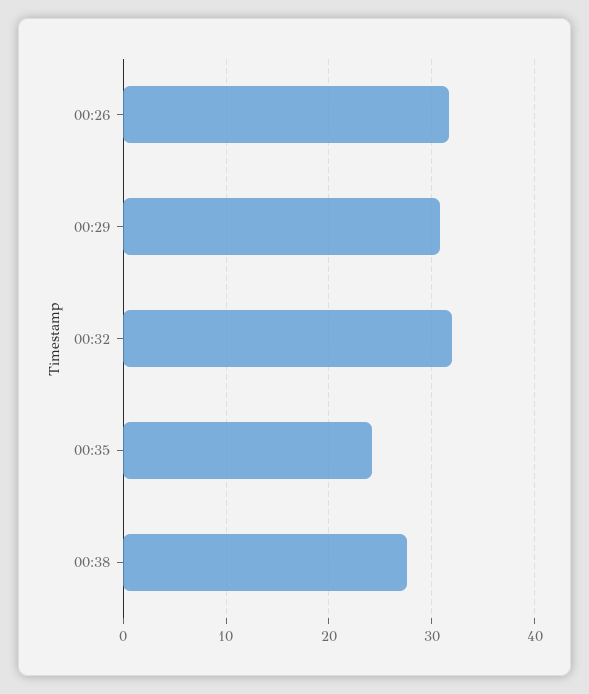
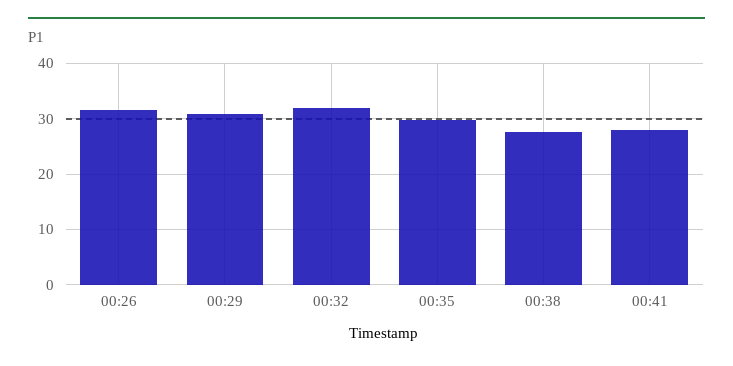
00:35: 24 -> 30
00:41: none -> 28

